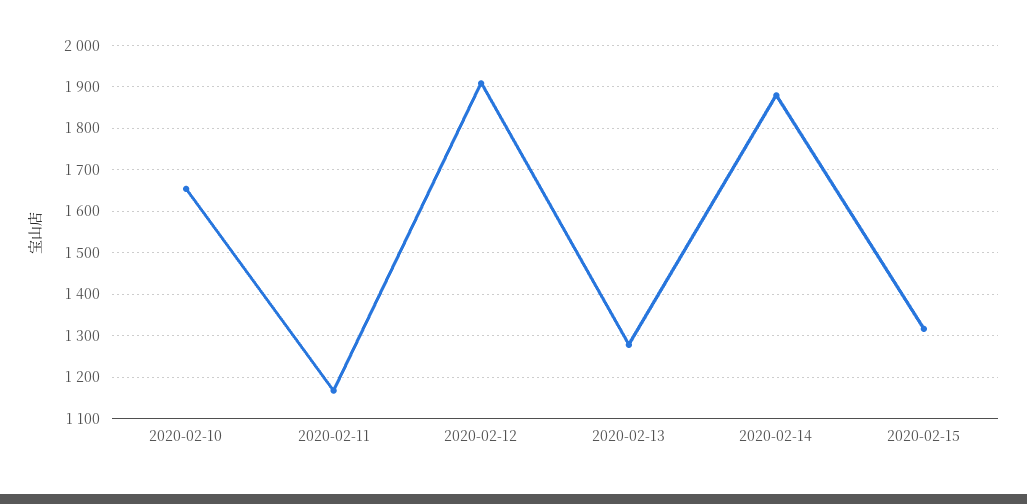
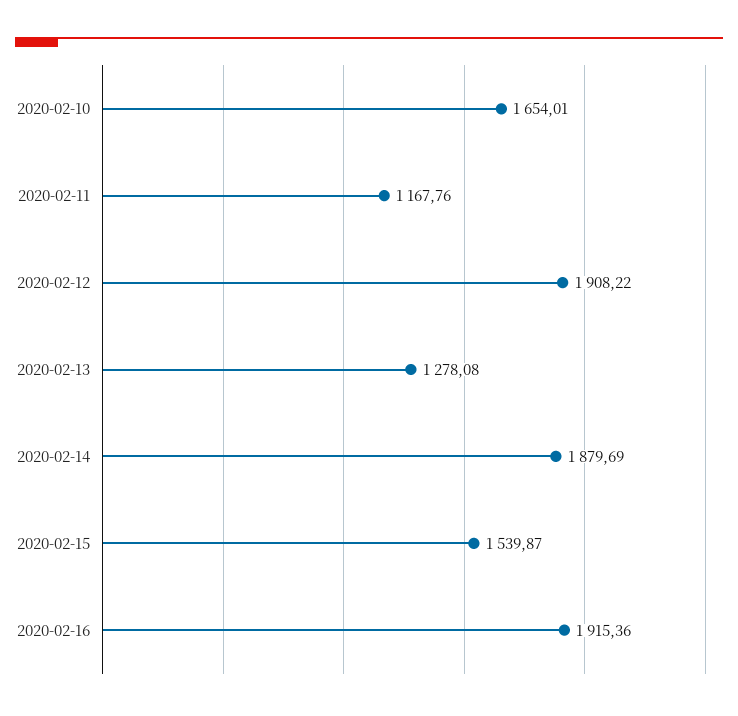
2020-02-15: 1320 -> 1539.87
2020-02-16: none -> 1915.36

